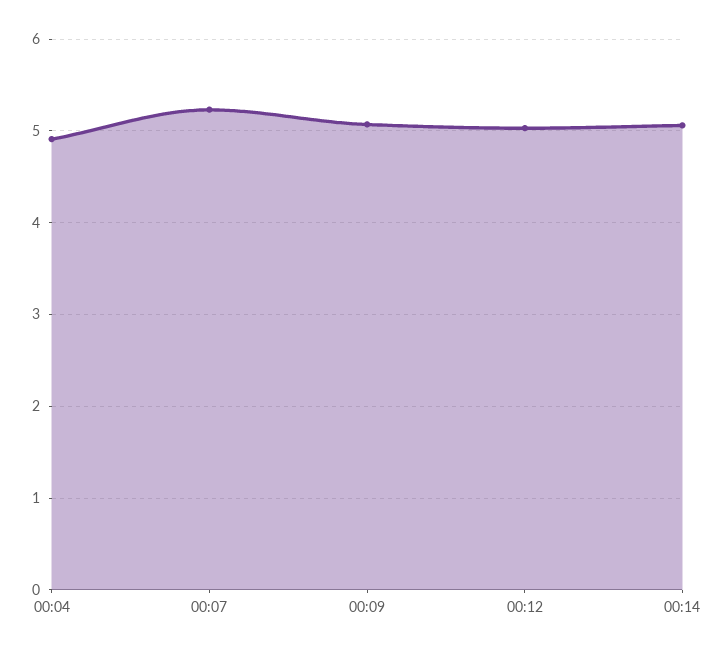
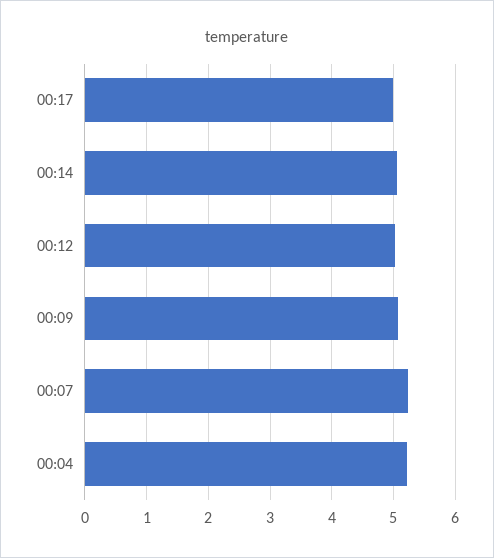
00:04: 4.9 -> 5.2
00:17: none -> 5

